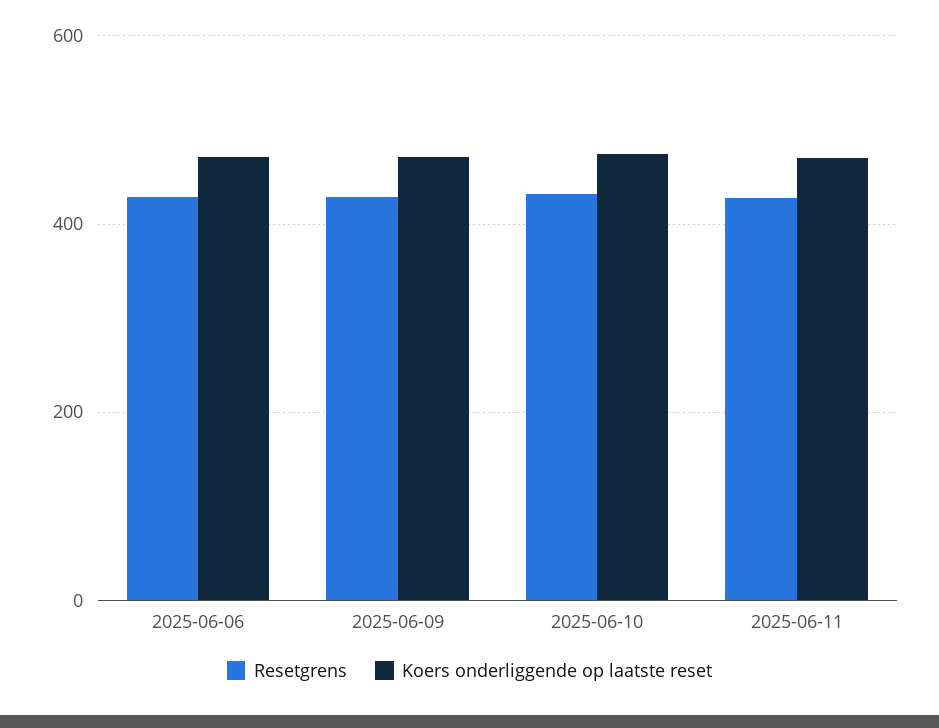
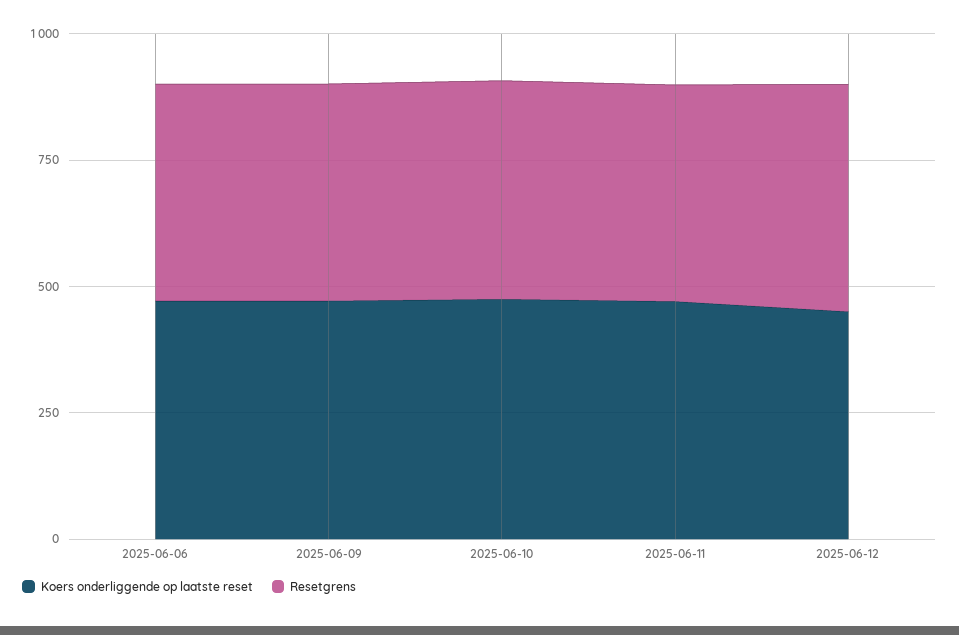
Koers onderliggende op laatste reset, 2025-06-12: none -> 450
Resetgrens, 2025-06-12: none -> 450

